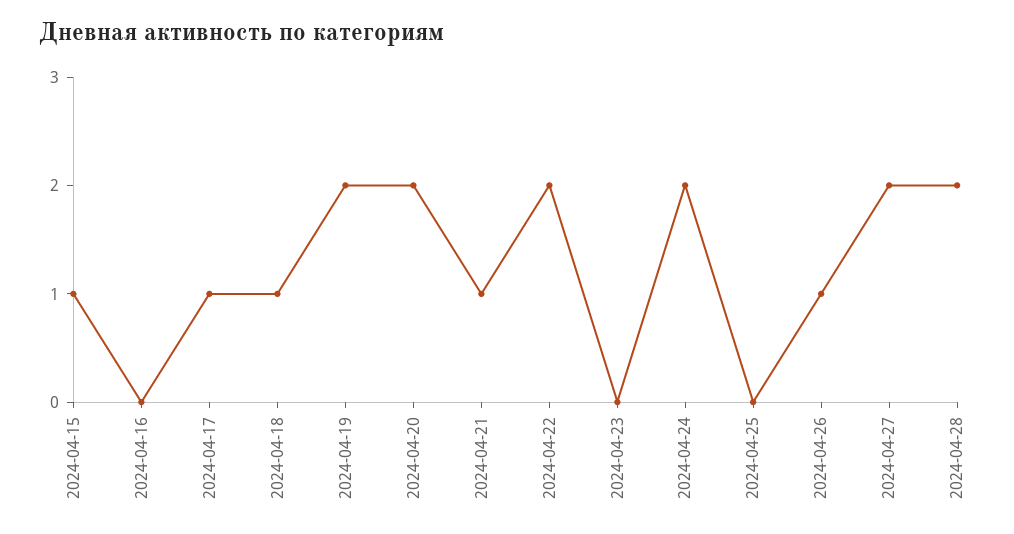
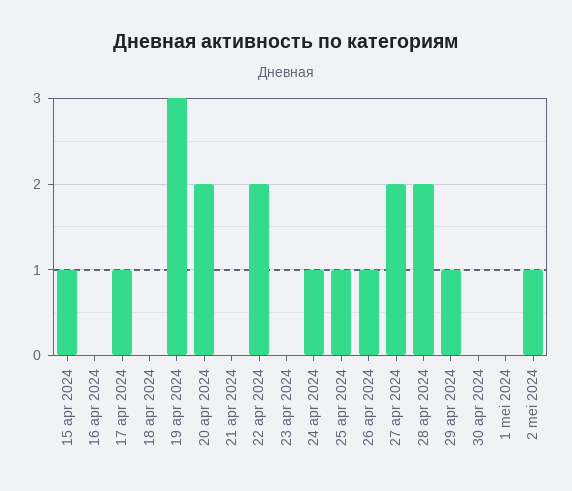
2024-04-18: 1 -> 0
2024-04-19: 2 -> 3
2024-04-21: 1 -> 0
2024-04-24: 2 -> 1
2024-04-25: 0 -> 1
29 apr 2024: none -> 1
30 apr 2024: none -> 0
1 mei 2024: none -> 0
2 mei 2024: none -> 1

